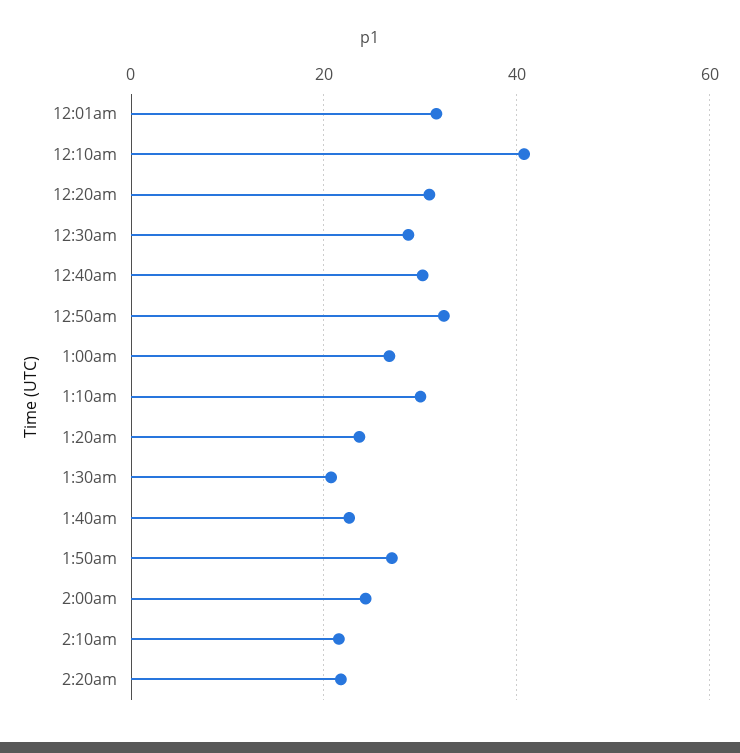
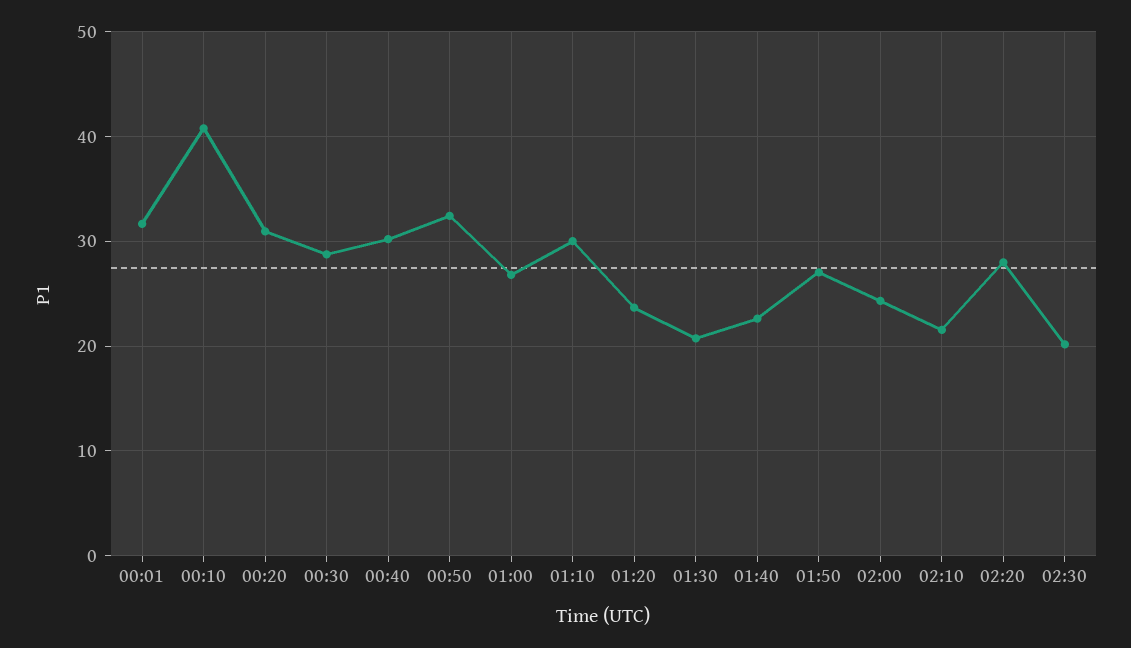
2:20am: 22 -> 28
02:30: none -> 20

